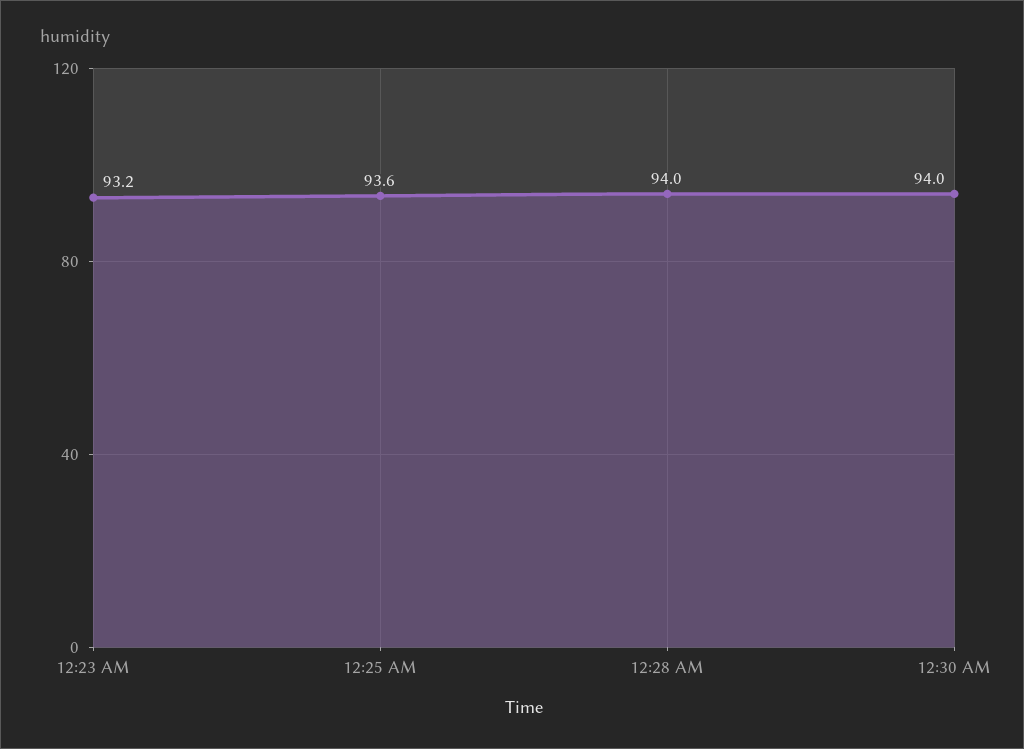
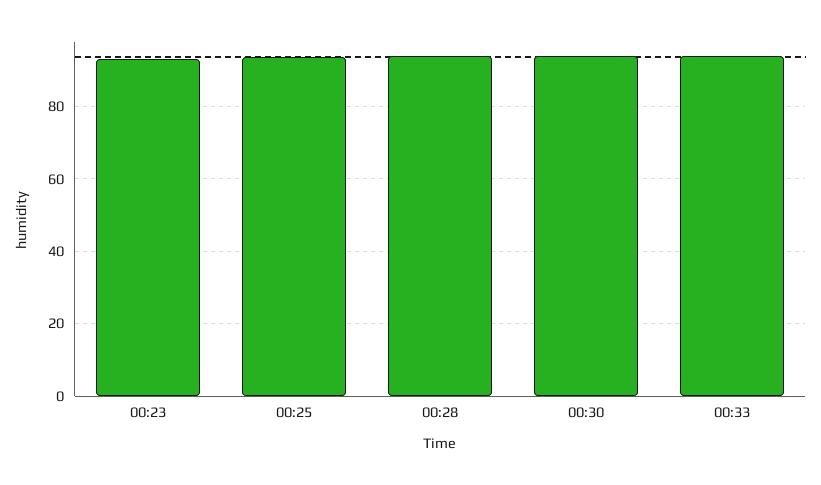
00:33: none -> 94

